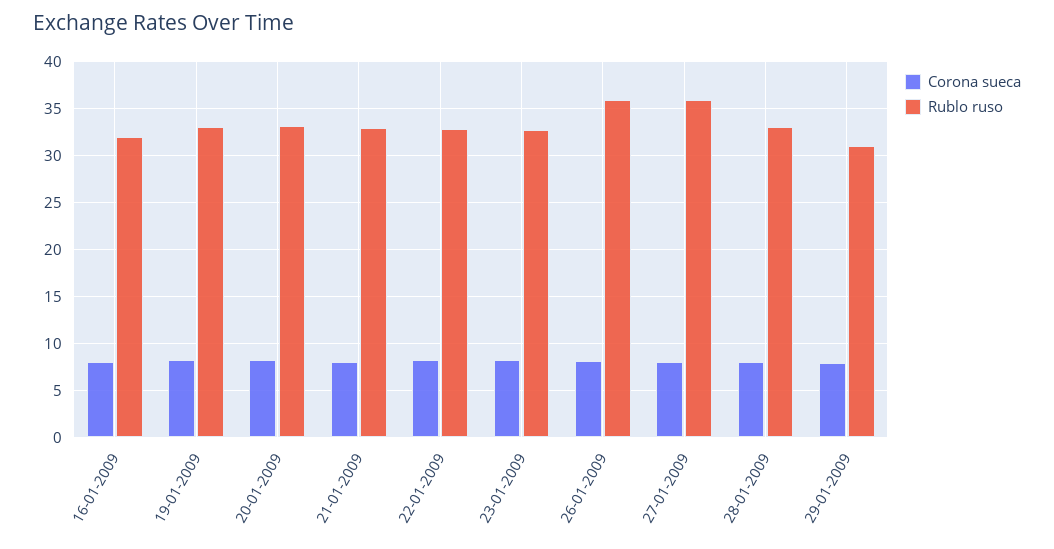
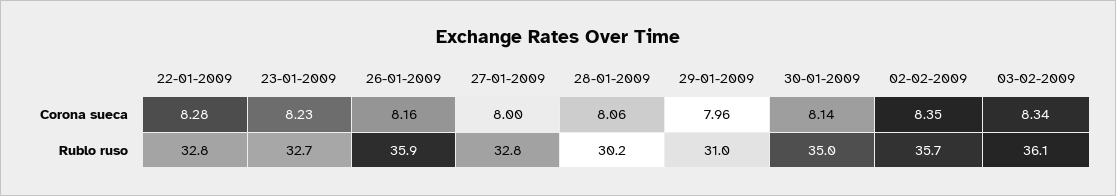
Corona sueca, 16-01-2009: 8 -> none
Rublo ruso, 16-01-2009: 32 -> none
Corona sueca, 19-01-2009: 8 -> none
Rublo ruso, 19-01-2009: 33 -> none
Corona sueca, 20-01-2009: 8 -> none
Rublo ruso, 20-01-2009: 33 -> none
Corona sueca, 21-01-2009: 8 -> none
Rublo ruso, 21-01-2009: 33 -> none
Rublo ruso, 27-01-2009: 36 -> 32.8
Rublo ruso, 28-01-2009: 33 -> 30.2
Corona sueca, 30-01-2009: none -> 8.14
Corona sueca, 02-02-2009: none -> 8.35
Corona sueca, 03-02-2009: none -> 8.34
Rublo ruso, 30-01-2009: none -> 35
Rublo ruso, 02-02-2009: none -> 35.7
Rublo ruso, 03-02-2009: none -> 36.1

